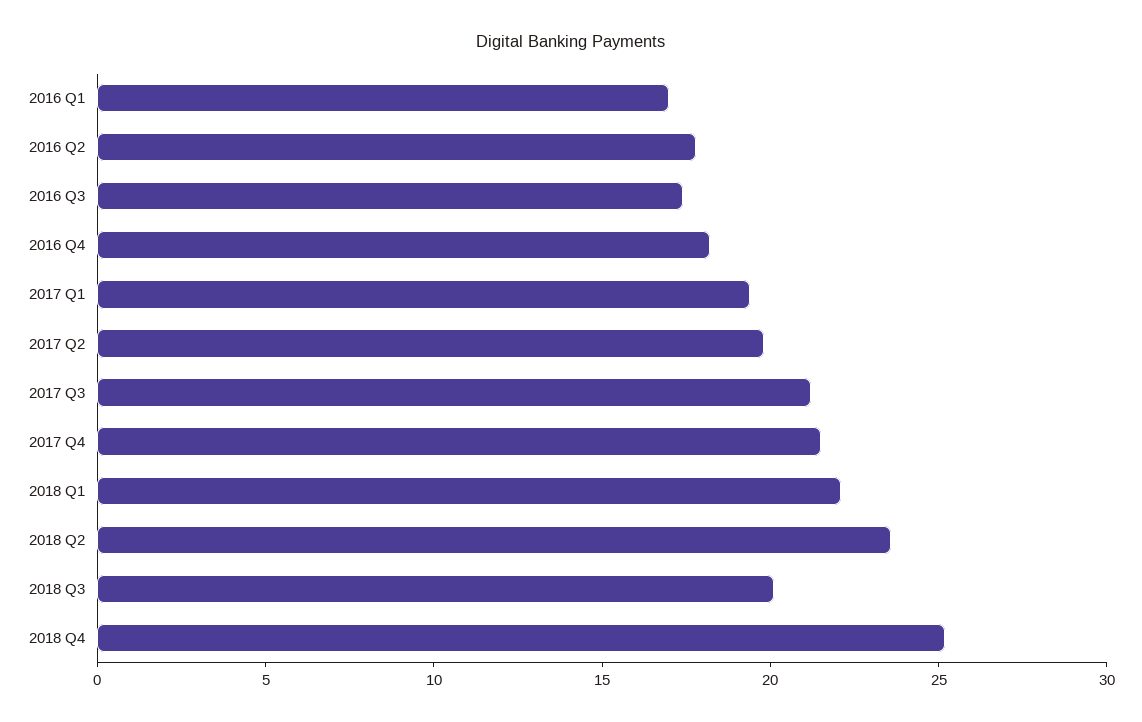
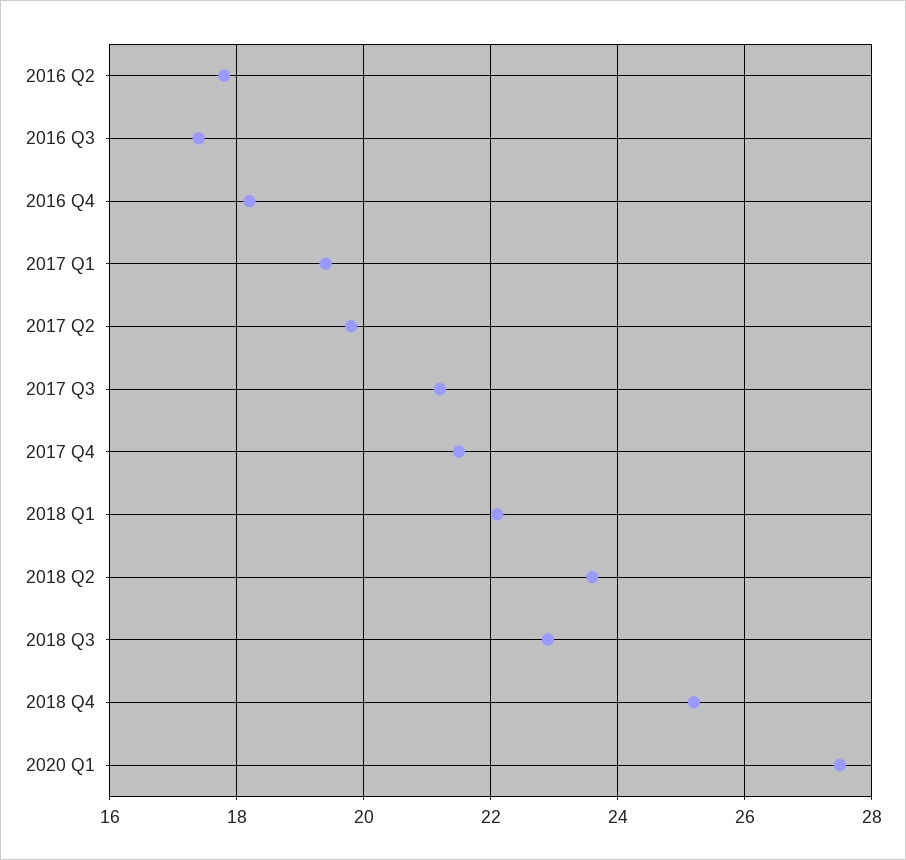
2016 Q1: 17 -> none
2018 Q3: 20 -> 23
2020 Q1: none -> 27.5

